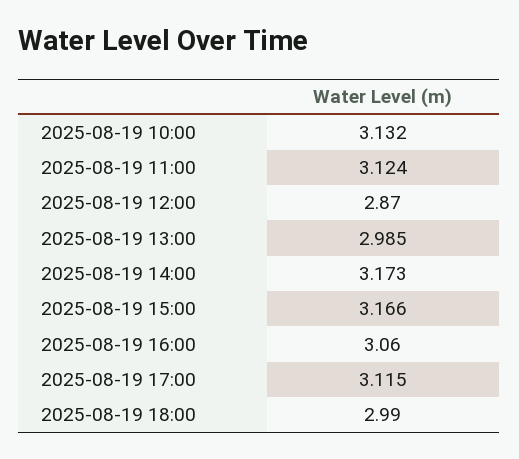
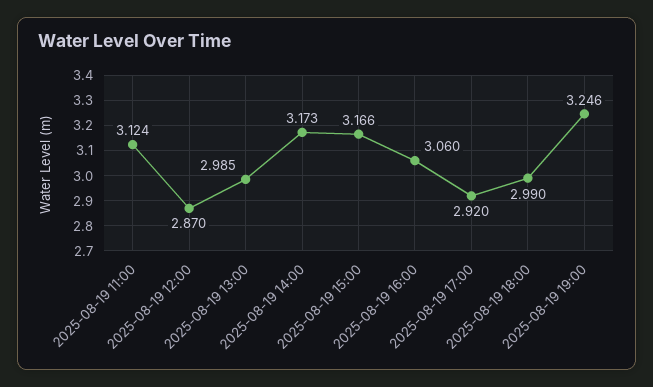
2025-08-19 10:00: 3.132 -> none
2025-08-19 17:00: 3.115 -> 2.92
2025-08-19 19:00: none -> 3.246

